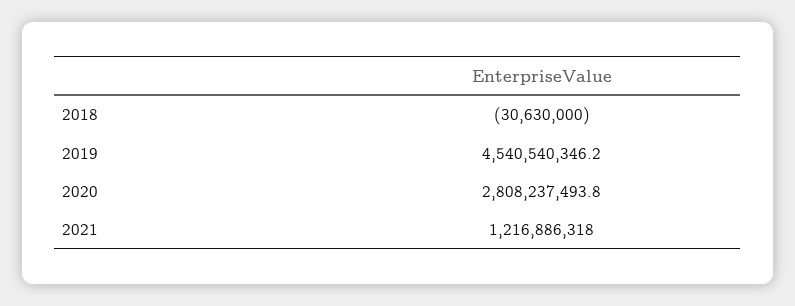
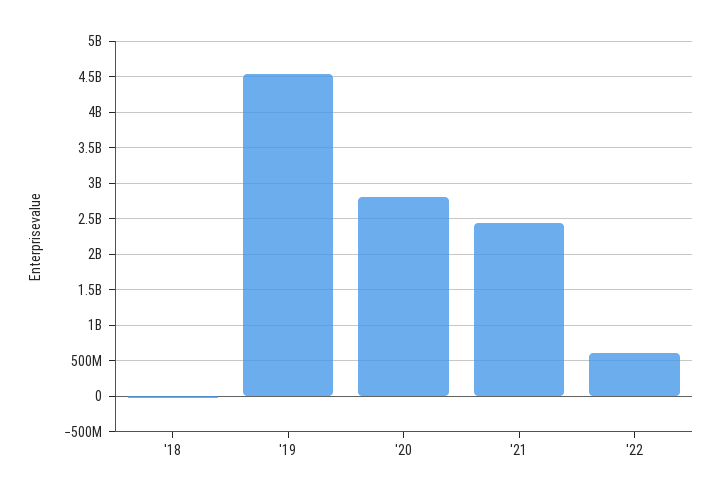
2021: 1216886318 -> 2400000000
'22: none -> 600000000

